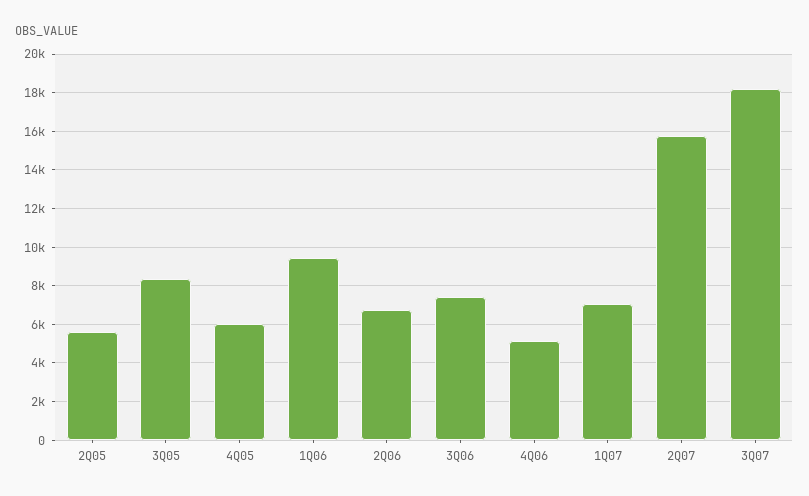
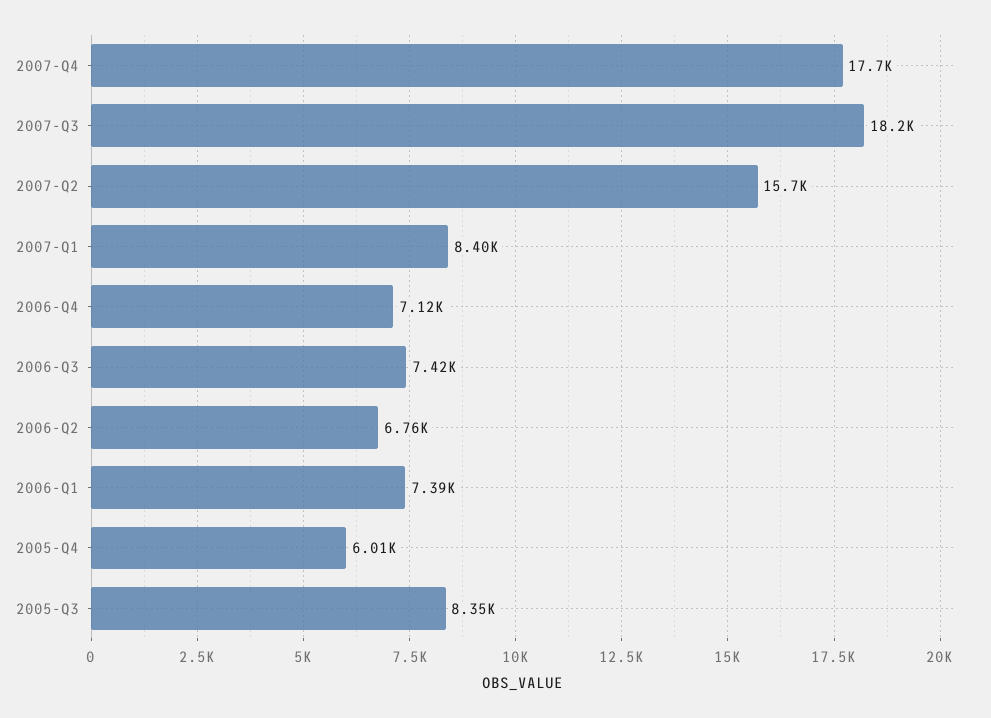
2Q05: 5500 -> none
1Q06: 9500 -> 7390
4Q06: 5000 -> 7120
1Q07: 7000 -> 8400
2007-Q4: none -> 17700

